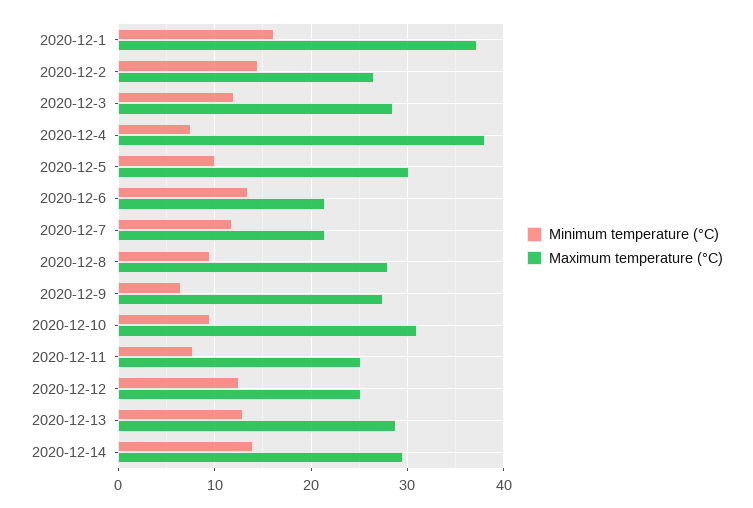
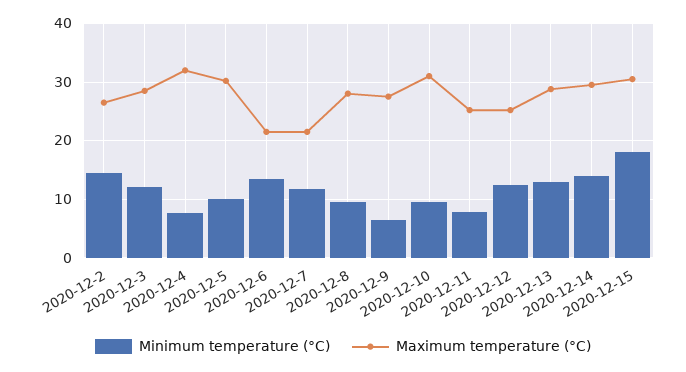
Minimum temperature (°C), 2020-12-1: 16 -> none
Maximum temperature (°C), 2020-12-1: 37 -> none
Maximum temperature (°C), 2020-12-4: 38 -> 32
Minimum temperature (°C), 2020-12-15: none -> 18
Maximum temperature (°C), 2020-12-15: none -> 30

